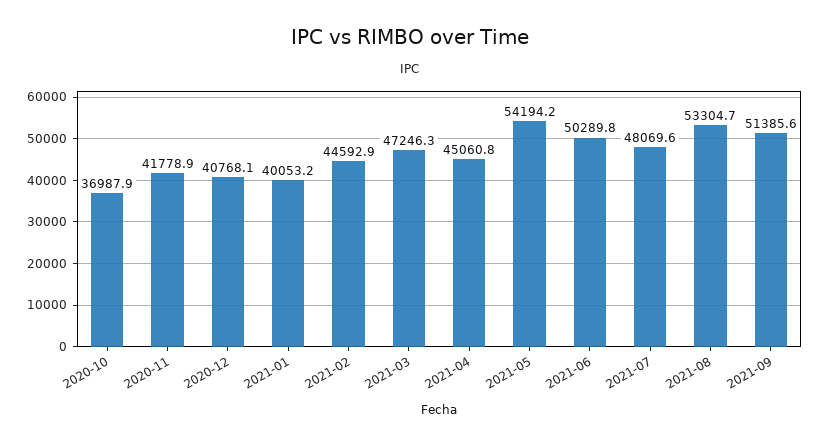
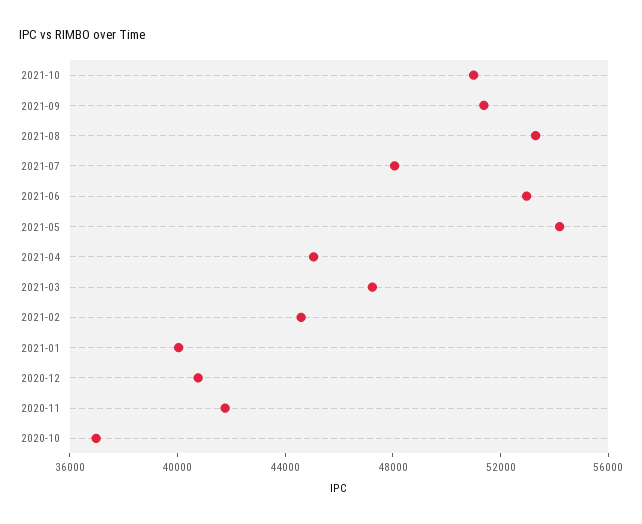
2021-06: 50289.8 -> 53000
2021-10: none -> 51000

